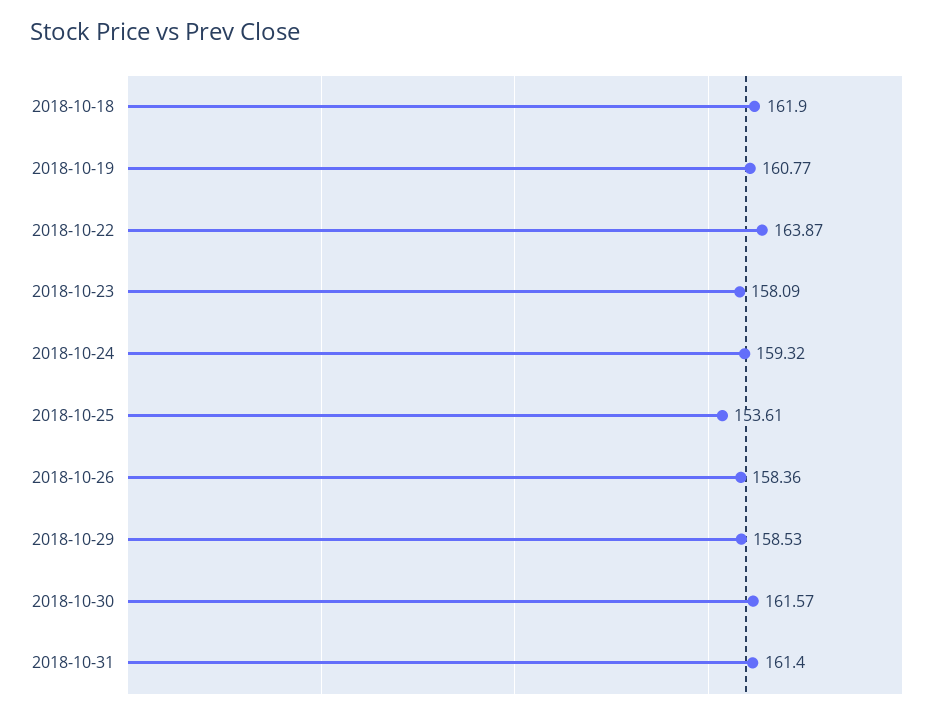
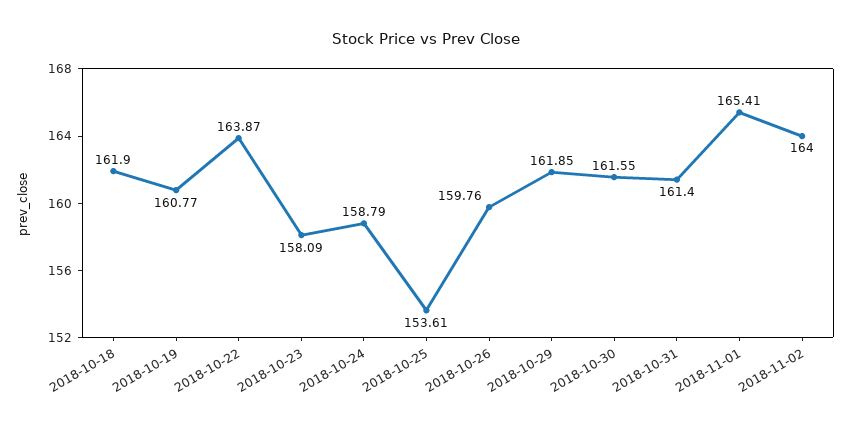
2018-10-24: 159.32 -> 158.79
2018-10-26: 158.36 -> 159.76
2018-10-29: 158.53 -> 161.85
2018-10-30: 161.57 -> 161.55
2018-11-01: none -> 165.41
2018-11-02: none -> 164

